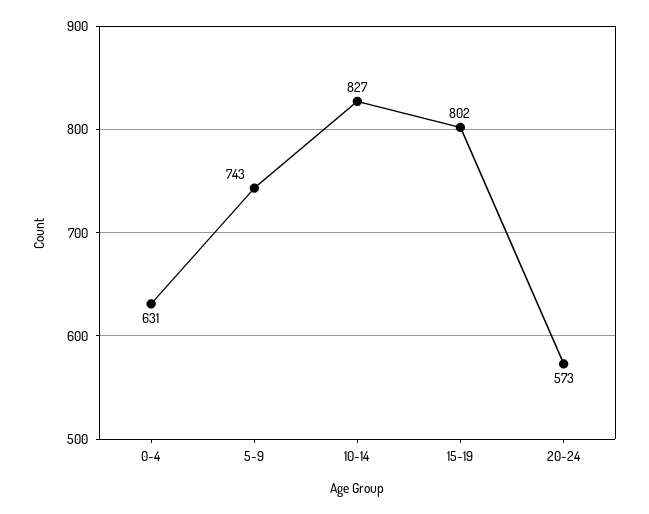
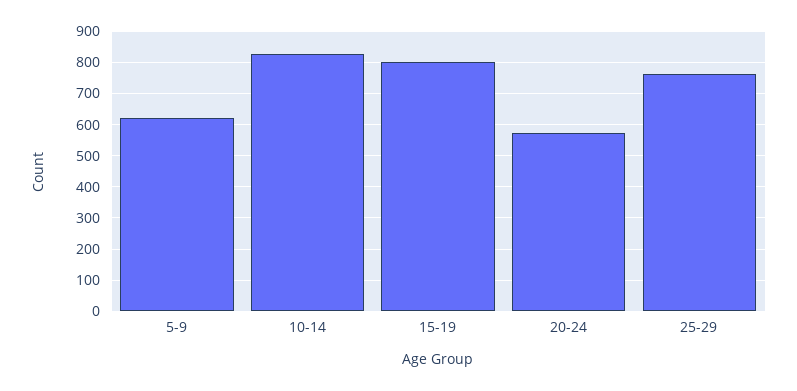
0-4: 631 -> none
5-9: 743 -> 620
25-29: none -> 760

